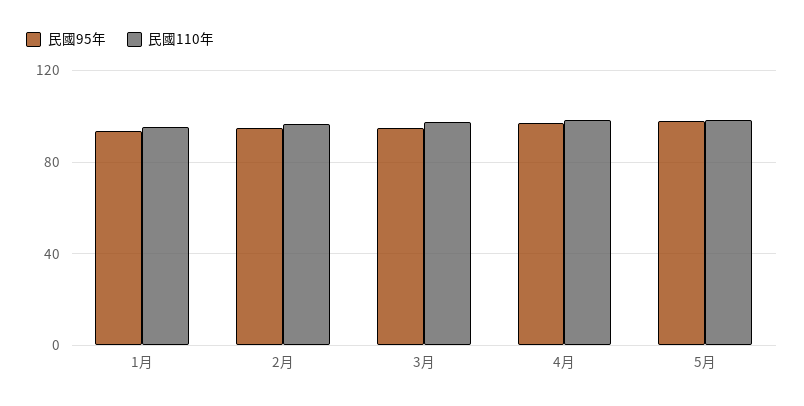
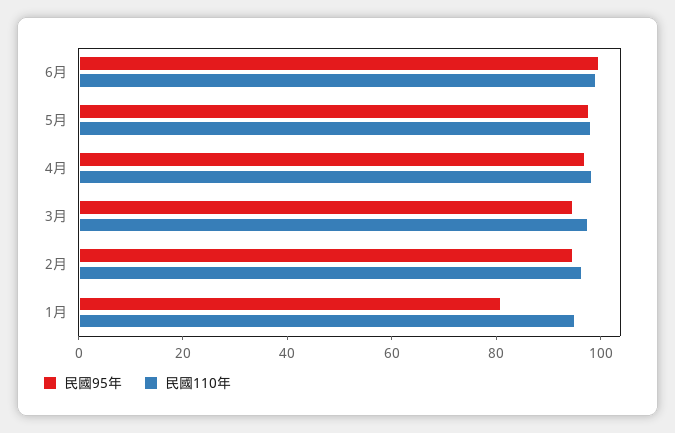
民國95年, 1月: 95 -> 80
民國95年, 6月: none -> 100
民國110年, 6月: none -> 100

